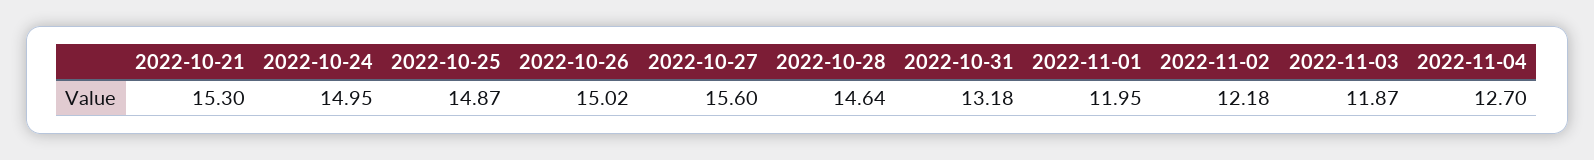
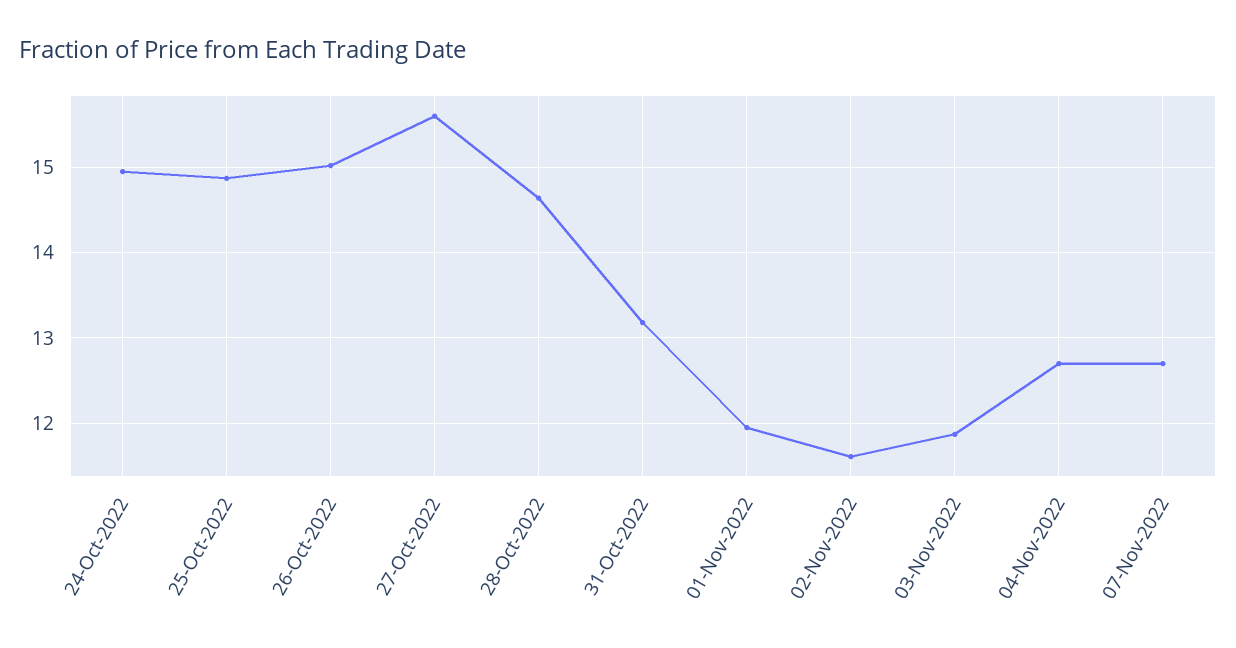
2022-10-21: 15.3 -> none
2022-11-02: 12.18 -> 11.6
07-Nov-2022: none -> 12.7

